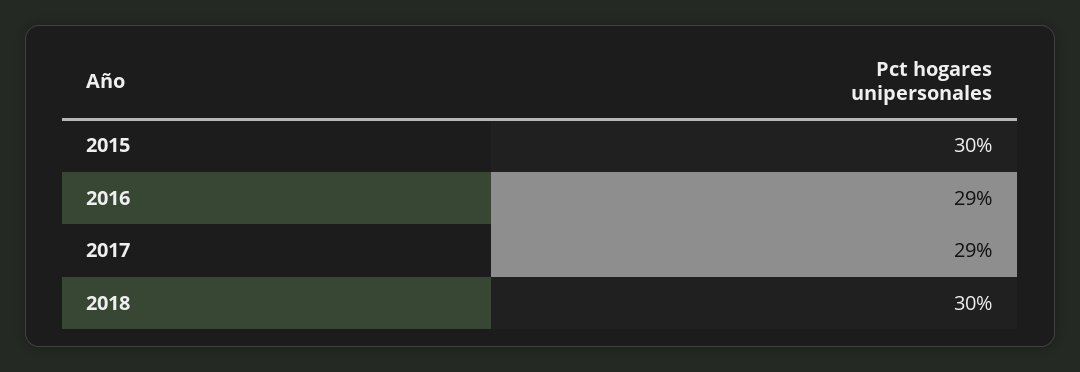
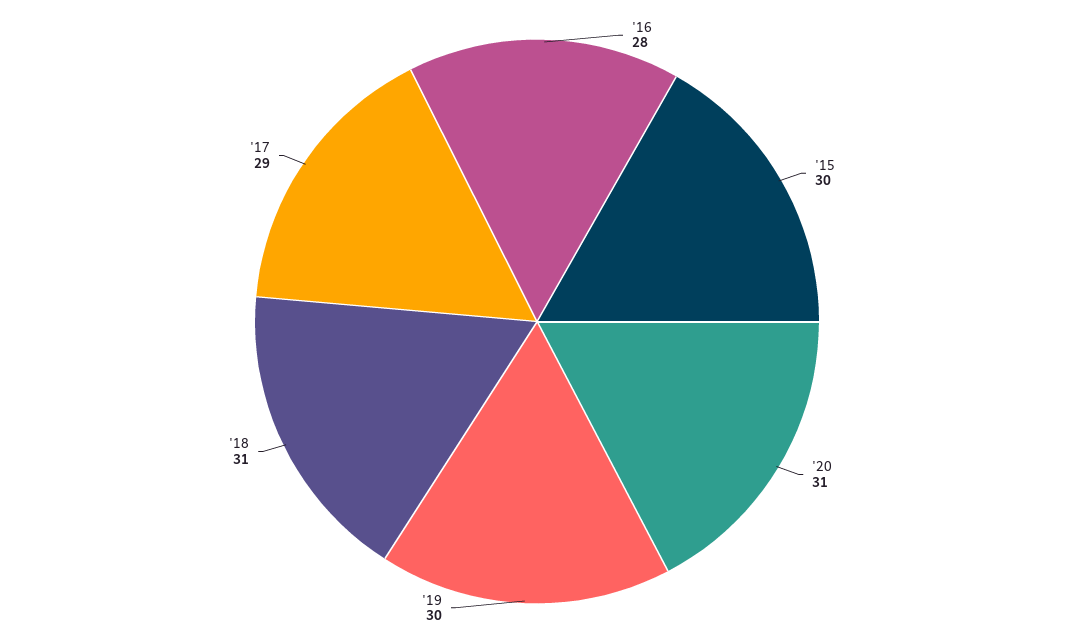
2016: 29 -> 28
2018: 30 -> 31
'20: none -> 31
'19: none -> 30

